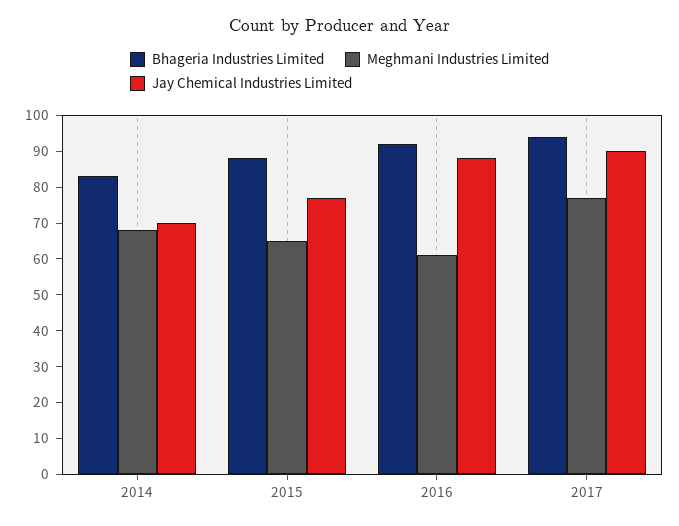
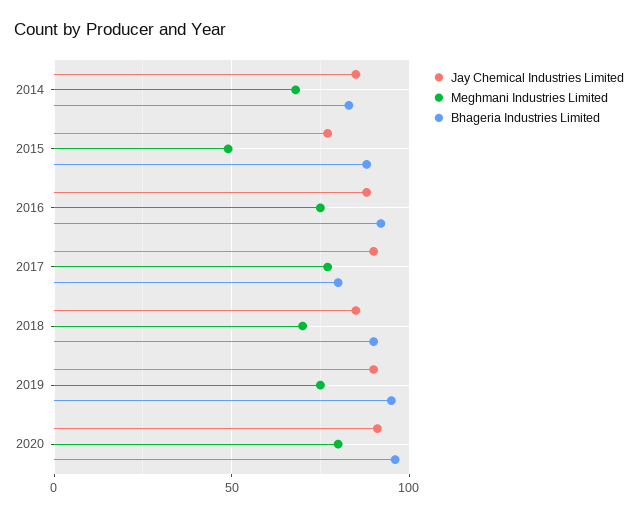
Jay Chemical Industries Limited, 2014: 70 -> 85
Meghmani Industries Limited, 2015: 65 -> 50
Meghmani Industries Limited, 2016: 60 -> 75
Bhageria Industries Limited, 2017: 95 -> 80
Jay Chemical Industries Limited, 2018: none -> 85
Meghmani Industries Limited, 2018: none -> 70
Bhageria Industries Limited, 2018: none -> 90
Jay Chemical Industries Limited, 2019: none -> 90
Meghmani Industries Limited, 2019: none -> 75
Bhageria Industries Limited, 2019: none -> 95
Jay Chemical Industries Limited, 2020: none -> 90
Meghmani Industries Limited, 2020: none -> 80
Bhageria Industries Limited, 2020: none -> 95

